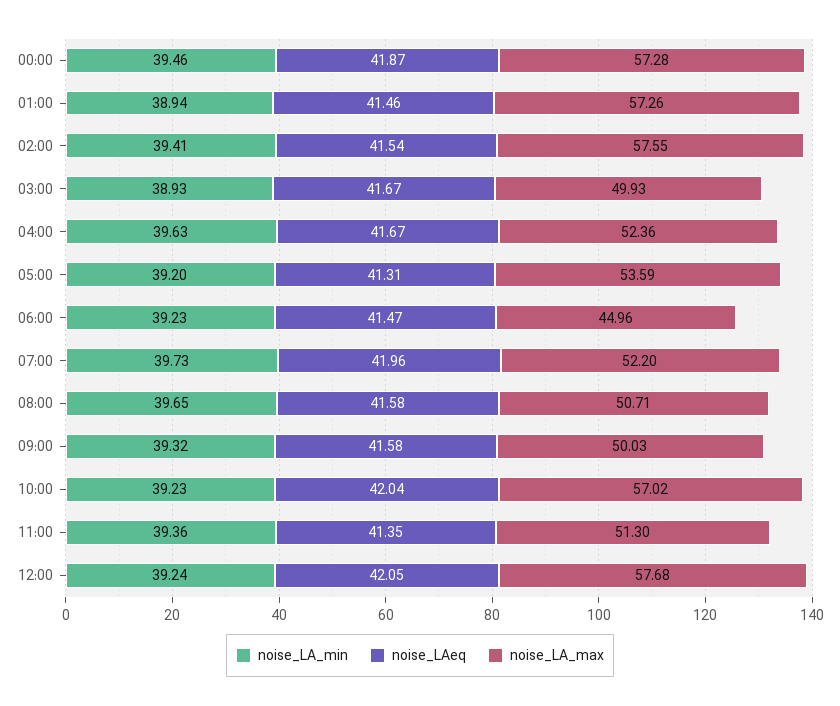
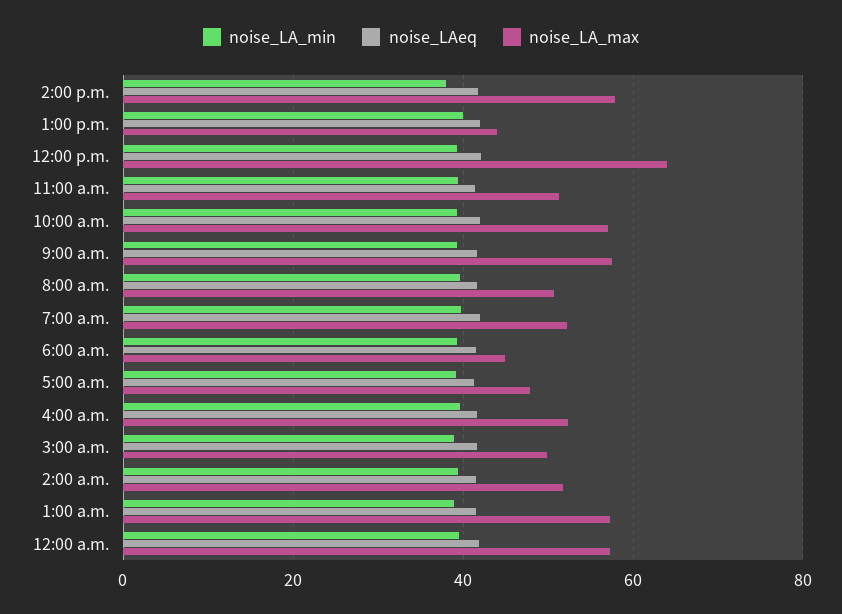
noise_LA_max, 02:00: 57.55 -> 52
noise_LA_max, 05:00: 53.59 -> 48
noise_LA_max, 09:00: 50.03 -> 58
noise_LA_max, 12:00: 57.68 -> 64
noise_LA_min, 2:00 p.m.: none -> 38
noise_LAeq, 2:00 p.m.: none -> 42
noise_LA_max, 2:00 p.m.: none -> 58
noise_LA_min, 1:00 p.m.: none -> 40
noise_LAeq, 1:00 p.m.: none -> 42
noise_LA_max, 1:00 p.m.: none -> 44

